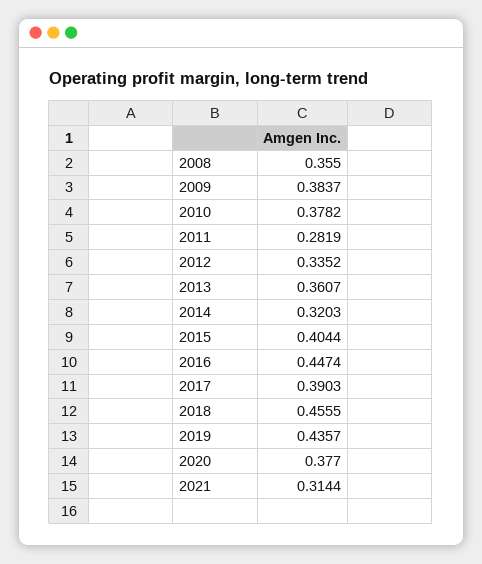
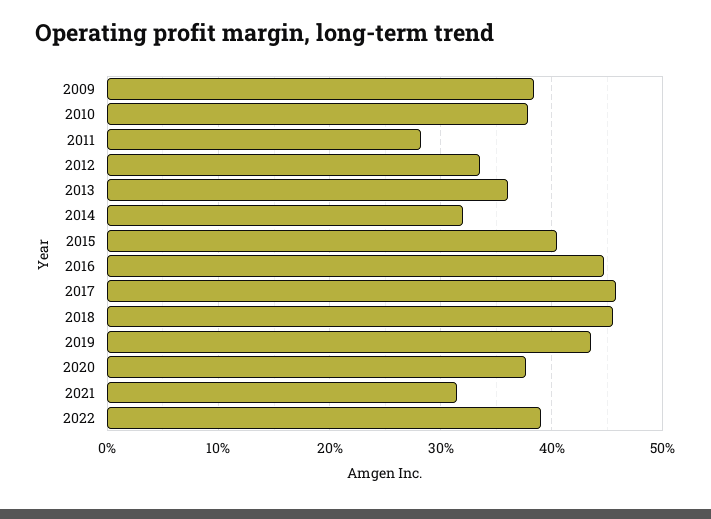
2008: 0.355 -> none
2017: 0.3903 -> 0.46
2022: none -> 0.39

